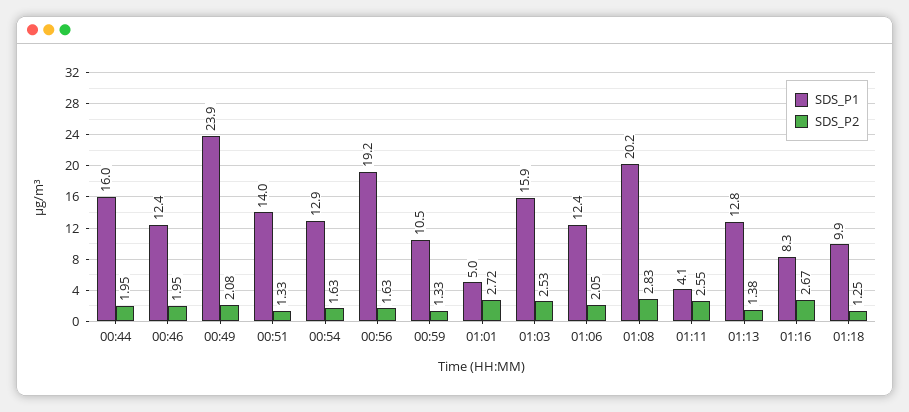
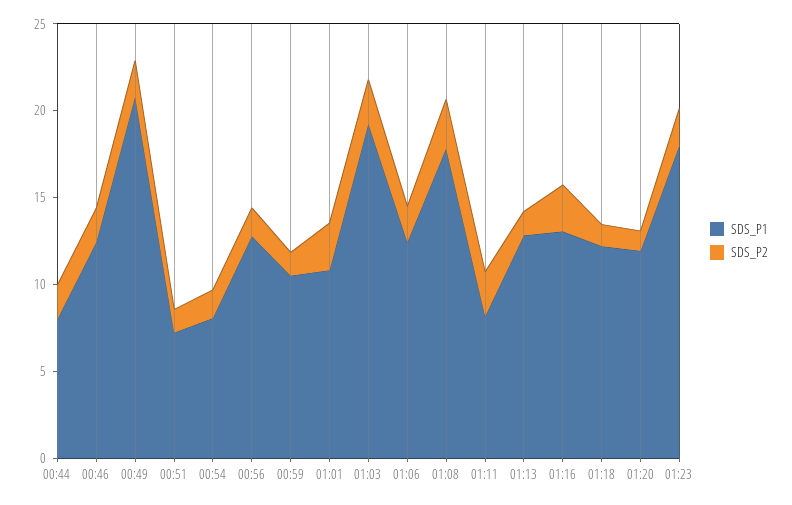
SDS_P1, 00:44: 16 -> 8
SDS_P1, 00:49: 23.9 -> 21
SDS_P1, 00:51: 14 -> 7
SDS_P1, 00:54: 12.9 -> 8
SDS_P1, 00:56: 19.2 -> 13
SDS_P1, 01:01: 5 -> 11
SDS_P1, 01:03: 15.9 -> 19
SDS_P1, 01:08: 20.2 -> 18
SDS_P1, 01:11: 4.1 -> 8
SDS_P1, 01:16: 8.3 -> 13
SDS_P1, 01:18: 9.9 -> 12
SDS_P1, 01:20: none -> 12
SDS_P2, 01:20: none -> 1
SDS_P1, 01:23: none -> 18
SDS_P2, 01:23: none -> 2

